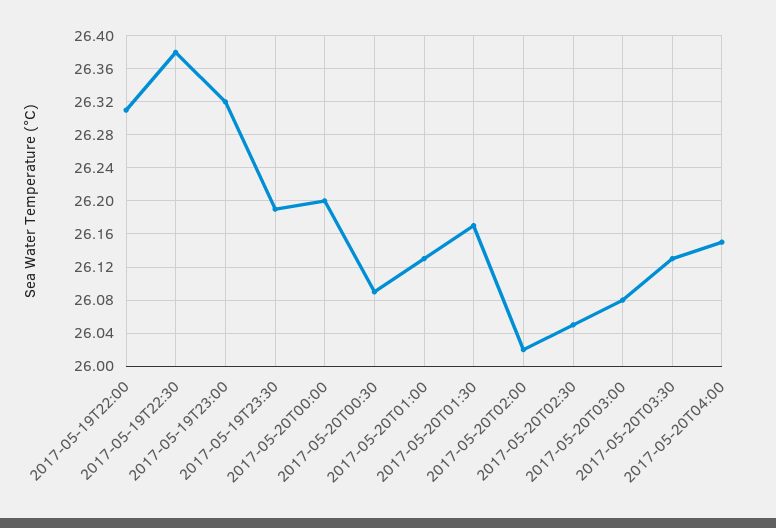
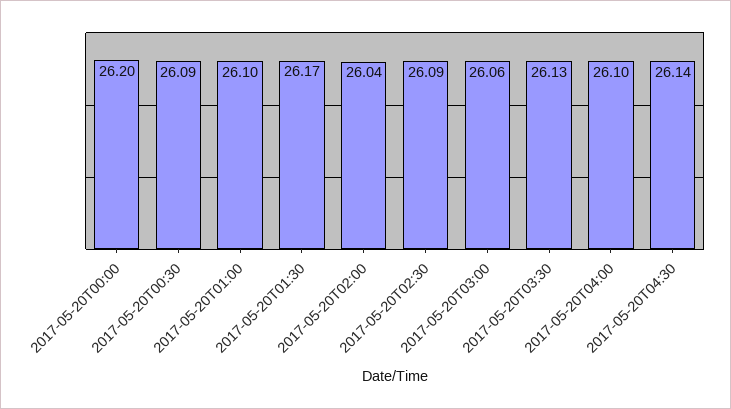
2017-05-19T22:00: 26.31 -> none
2017-05-19T22:30: 26.38 -> none
2017-05-19T23:00: 26.32 -> none
2017-05-19T23:30: 26.19 -> none
2017-05-20T01:00: 26.13 -> 26.1
2017-05-20T02:00: 26.02 -> 26.04
2017-05-20T02:30: 26.05 -> 26.09
2017-05-20T03:00: 26.08 -> 26.06
2017-05-20T04:00: 26.15 -> 26.1
2017-05-20T04:30: none -> 26.14

